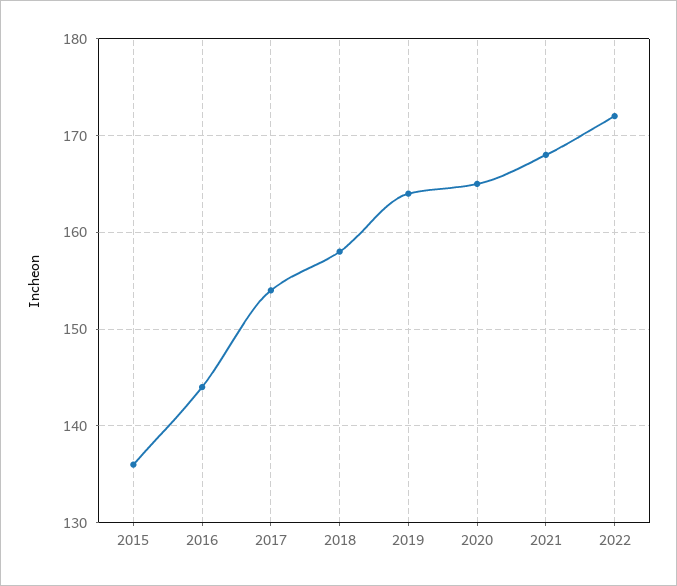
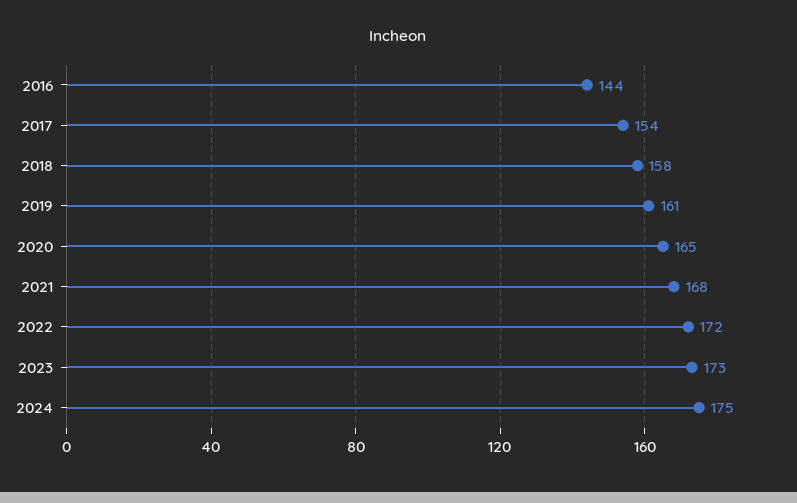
2015: 136 -> none
2019: 164 -> 161
2023: none -> 173
2024: none -> 175

